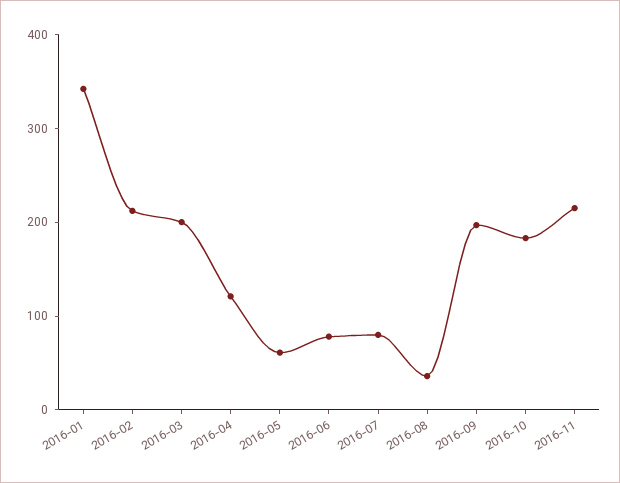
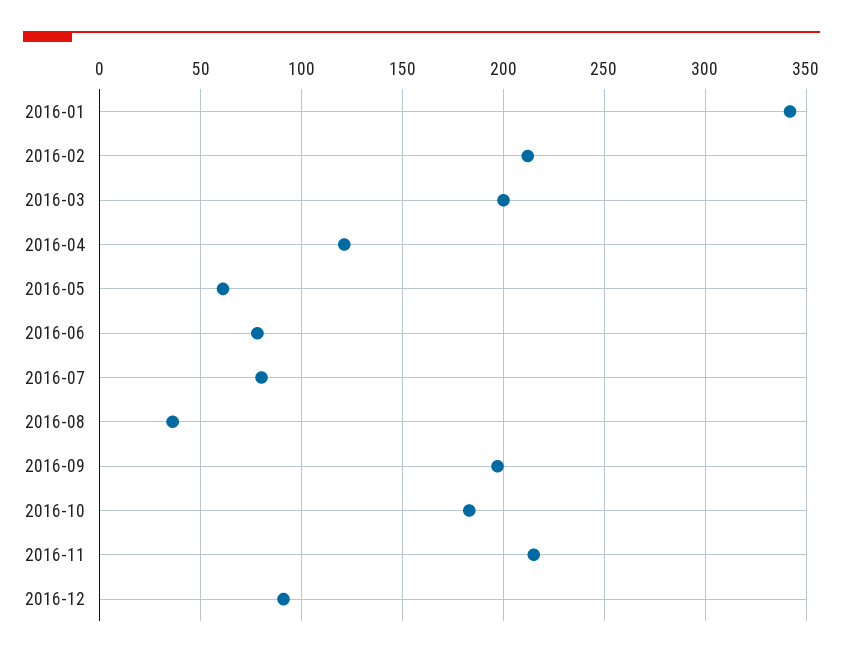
2016-12: none -> 90

